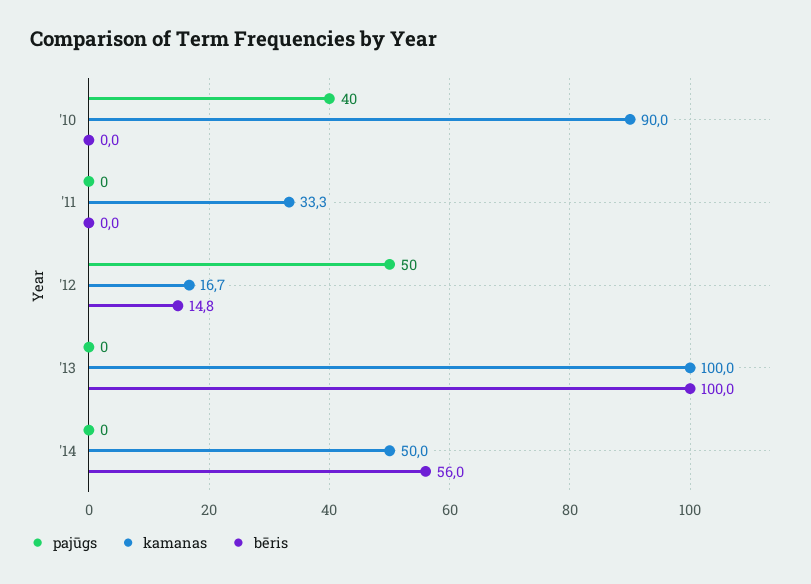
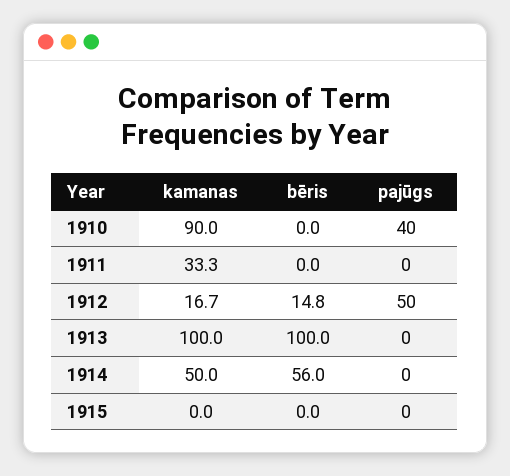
kamanas, 1915: none -> 0
bēris, 1915: none -> 0
pajūgs, 1915: none -> 0

